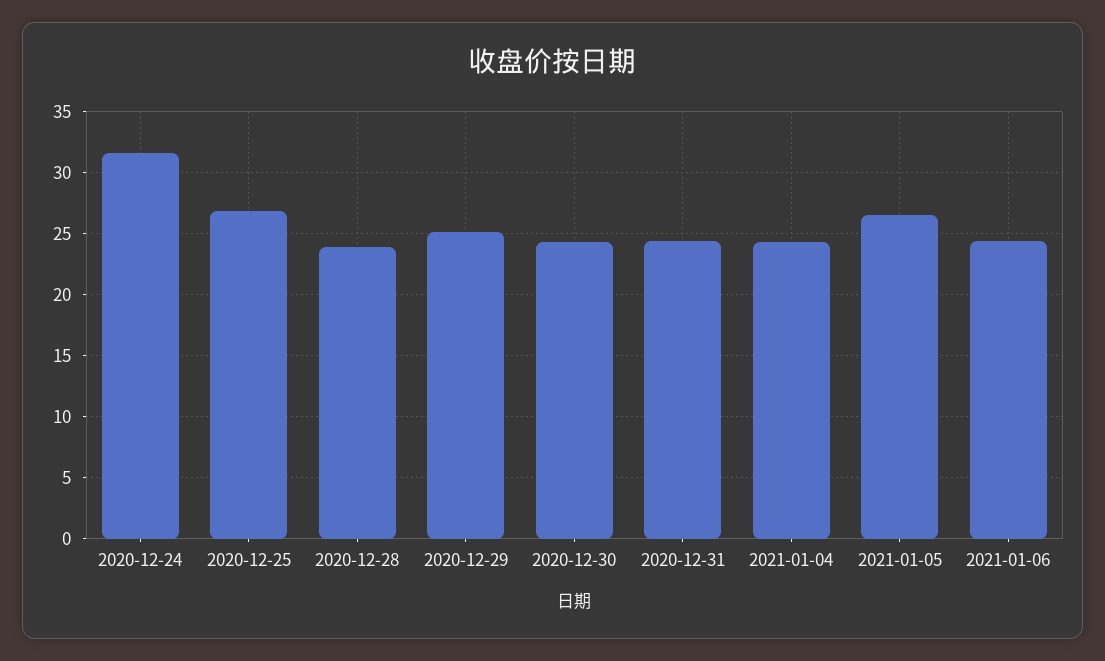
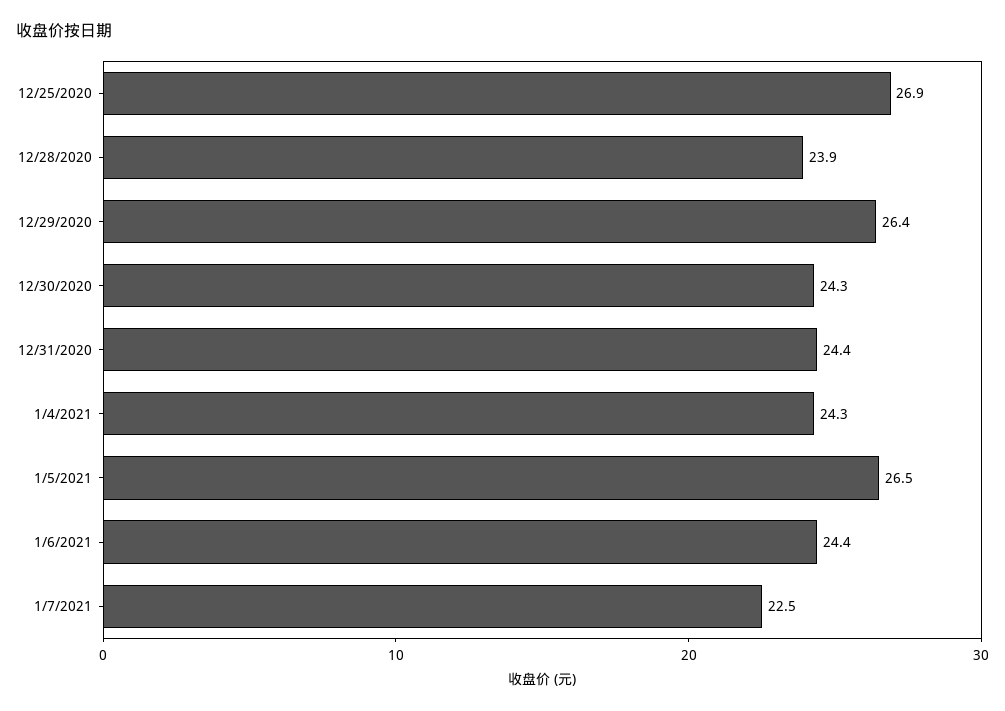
2020-12-24: 31.5 -> none
2020-12-29: 25 -> 26.4
1/7/2021: none -> 22.5

